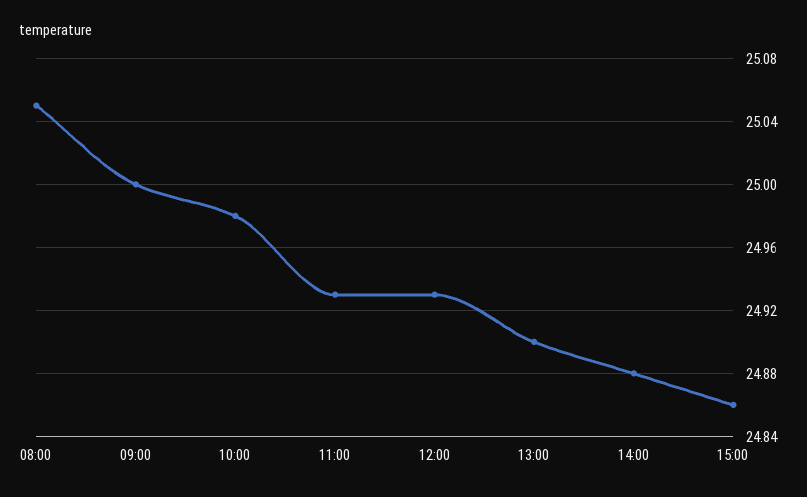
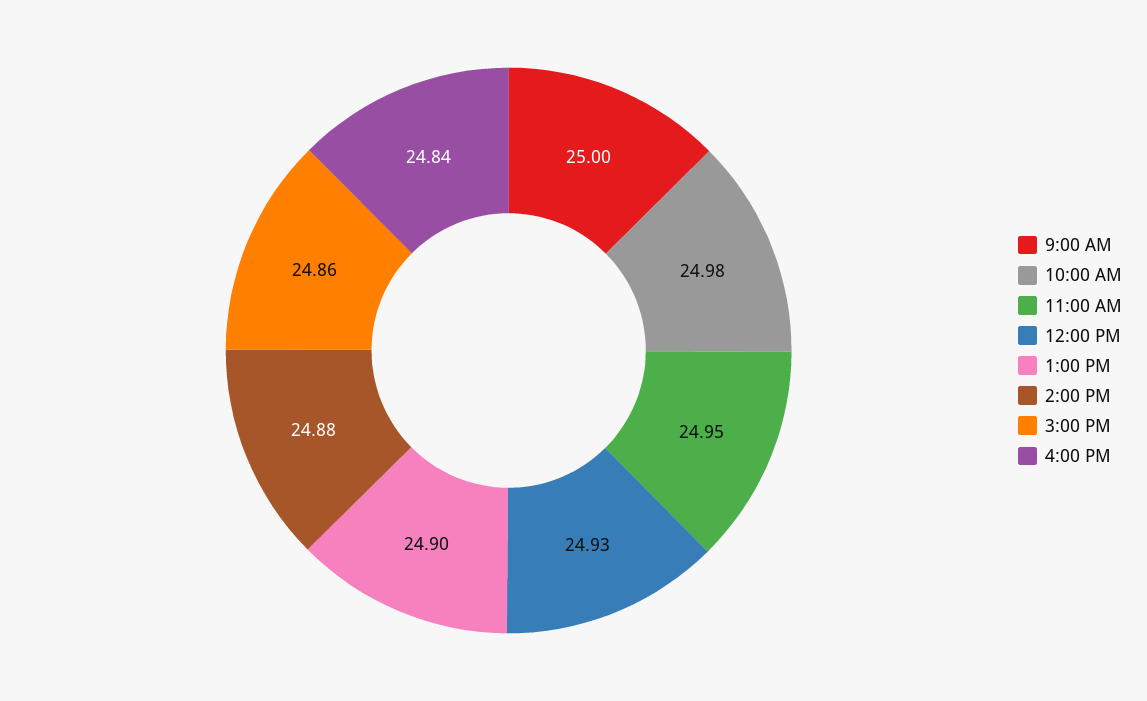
08:00: 25.05 -> none
11:00: 24.93 -> 24.95
4:00 PM: none -> 24.84

